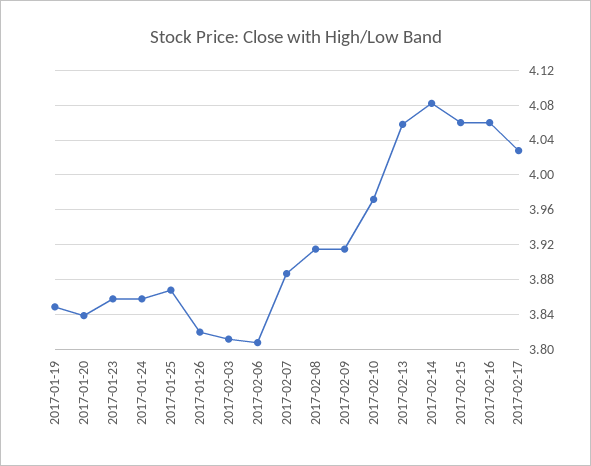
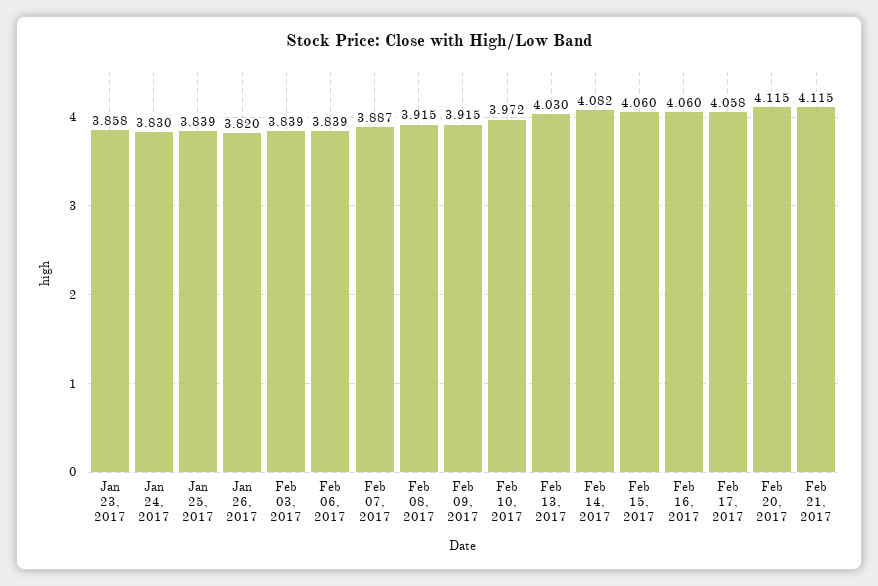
2017-01-19: 3.85 -> none
2017-01-20: 3.84 -> none
2017-01-24: 3.86 -> 3.83
2017-01-25: 3.87 -> 3.839
2017-02-03: 3.81 -> 3.839
2017-02-06: 3.81 -> 3.839
2017-02-13: 4.06 -> 4.03
2017-02-17: 4.03 -> 4.058
Feb 20, 2017: none -> 4.115
Feb 21, 2017: none -> 4.115

